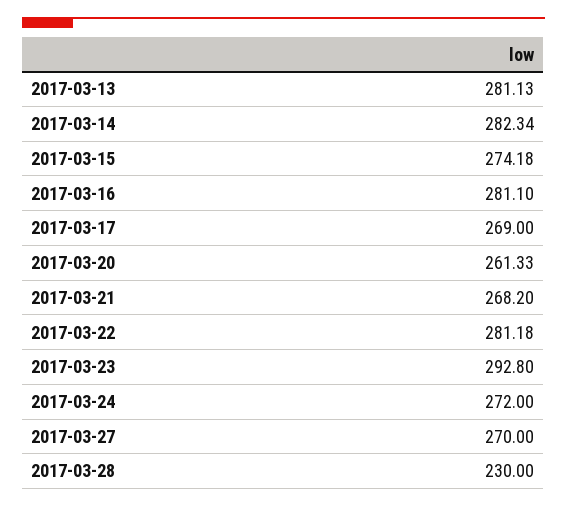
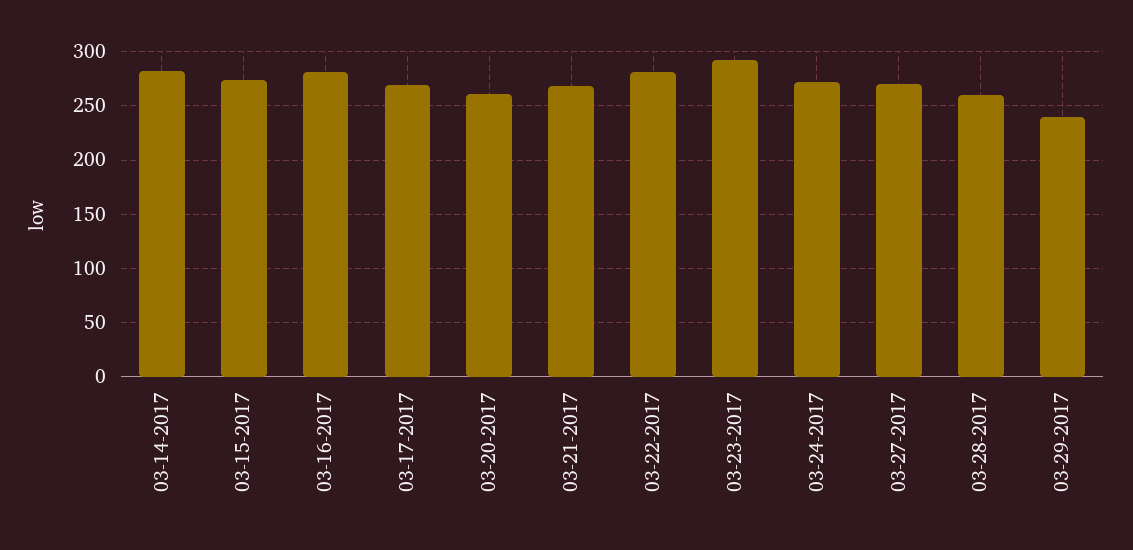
2017-03-13: 281.13 -> none
2017-03-28: 230 -> 260
03-29-2017: none -> 240

